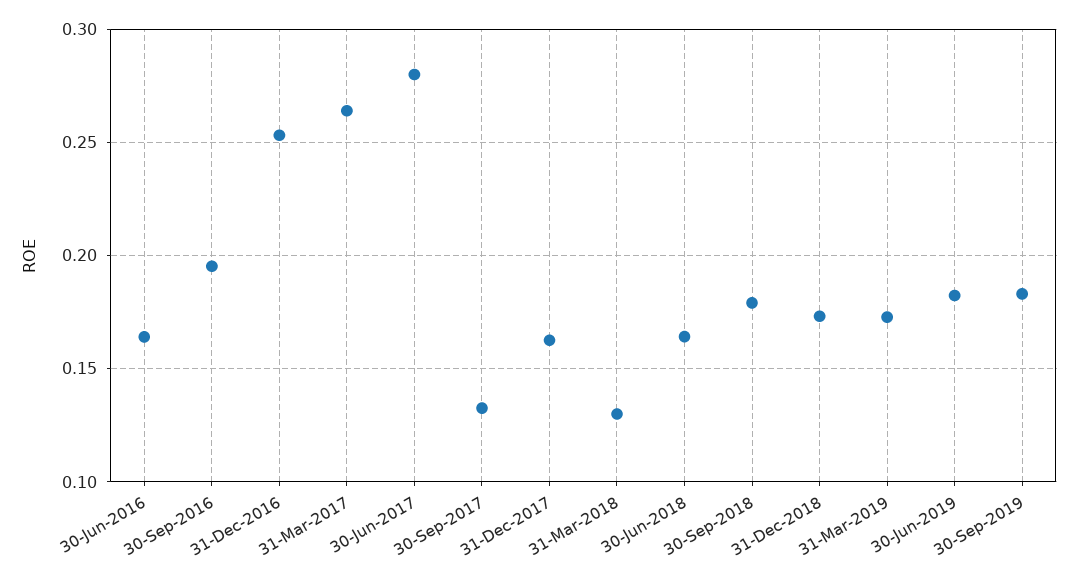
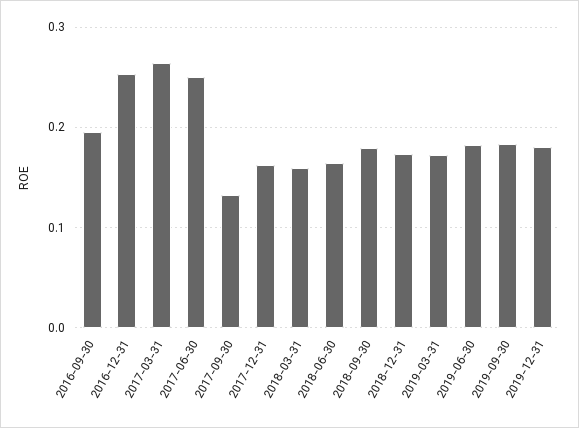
30-Jun-2016: 0.165 -> none
30-Jun-2017: 0.28 -> 0.25
31-Mar-2018: 0.13 -> 0.16
2019-12-31: none -> 0.18

